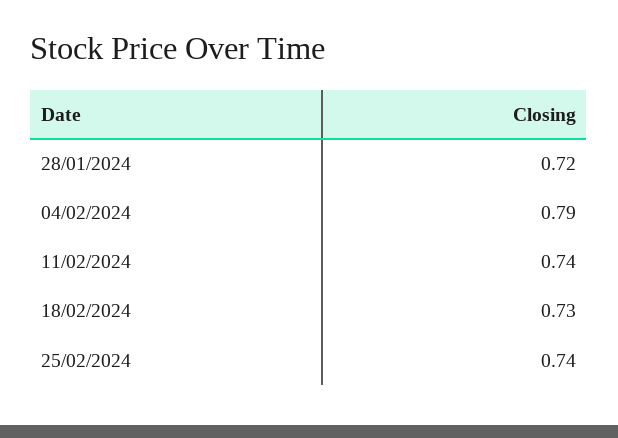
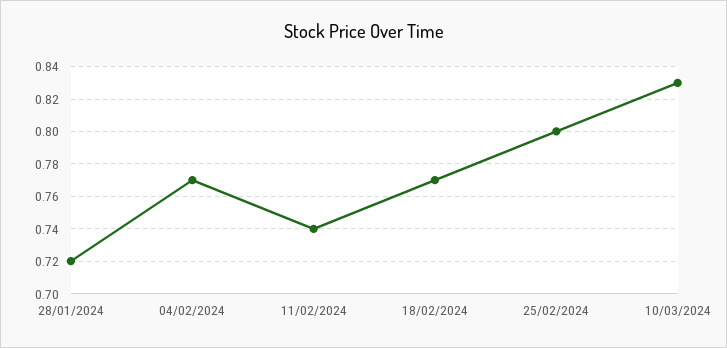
04/02/2024: 0.79 -> 0.77
18/02/2024: 0.73 -> 0.77
25/02/2024: 0.74 -> 0.8
10/03/2024: none -> 0.83

